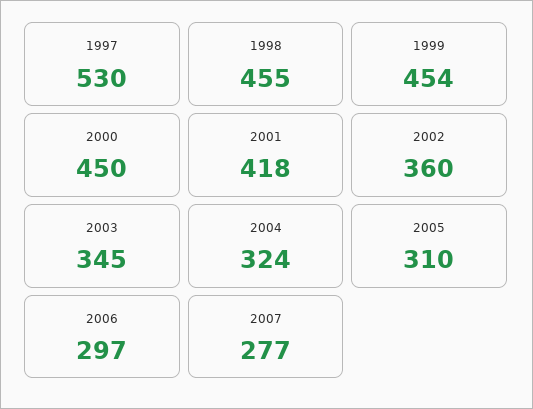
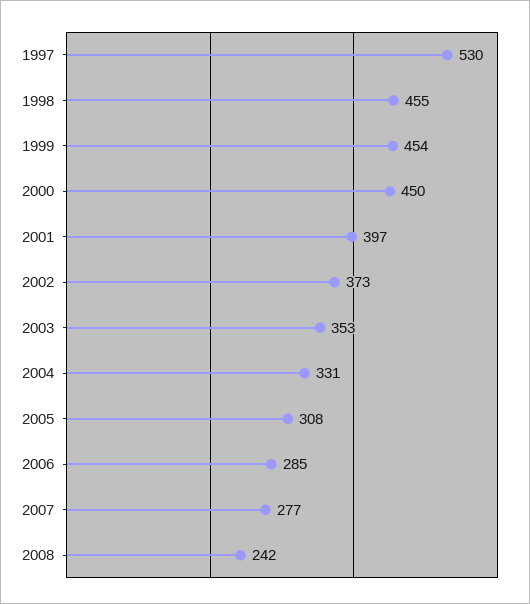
2001: 418 -> 397
2002: 360 -> 373
2003: 345 -> 353
2004: 324 -> 331
2005: 310 -> 308
2006: 297 -> 285
2008: none -> 242

